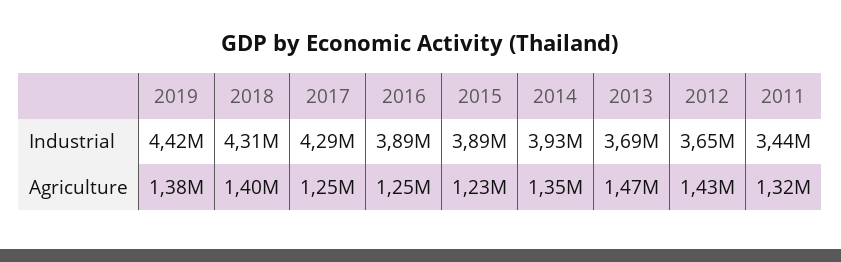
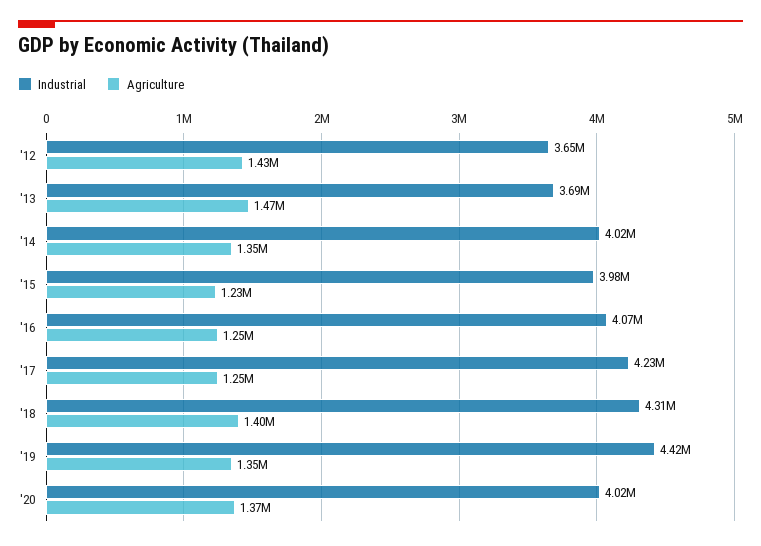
Industrial, 2017: 4290000 -> 4230000
Industrial, 2016: 3890000 -> 4070000
Industrial, 2015: 3890000 -> 3980000
Industrial, 2014: 3930000 -> 4020000
Industrial, 2011: 3440000 -> none
Agriculture, 2019: 1380000 -> 1350000
Agriculture, 2011: 1320000 -> none
Industrial, '20: none -> 4020000
Agriculture, '20: none -> 1370000

